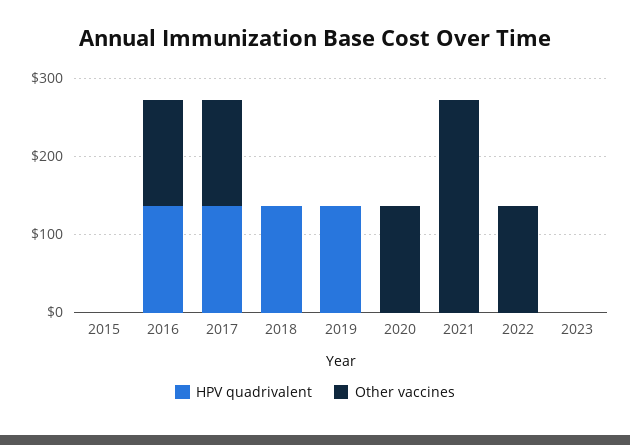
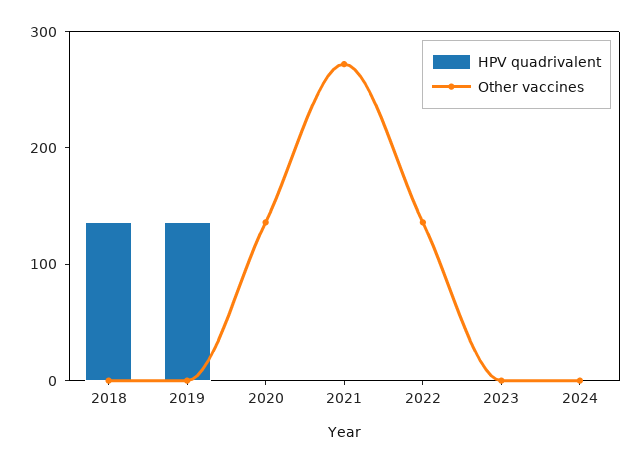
HPV quadrivalent, 2015: 0 -> none
Other vaccines, 2015: 0 -> none
HPV quadrivalent, 2016: 140 -> none
Other vaccines, 2016: 140 -> none
HPV quadrivalent, 2017: 140 -> none
Other vaccines, 2017: 140 -> none
HPV quadrivalent, 2024: none -> 0
Other vaccines, 2024: none -> 0

